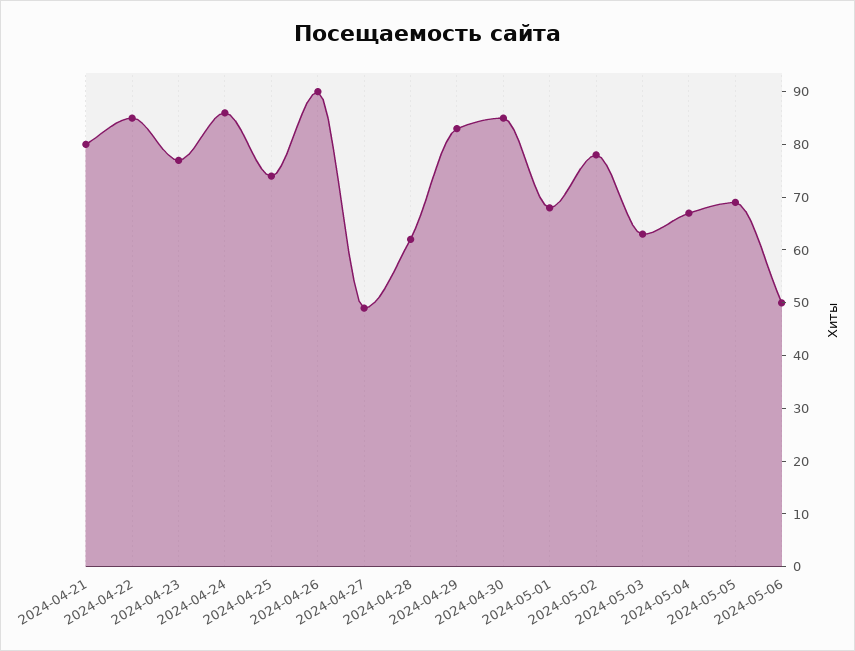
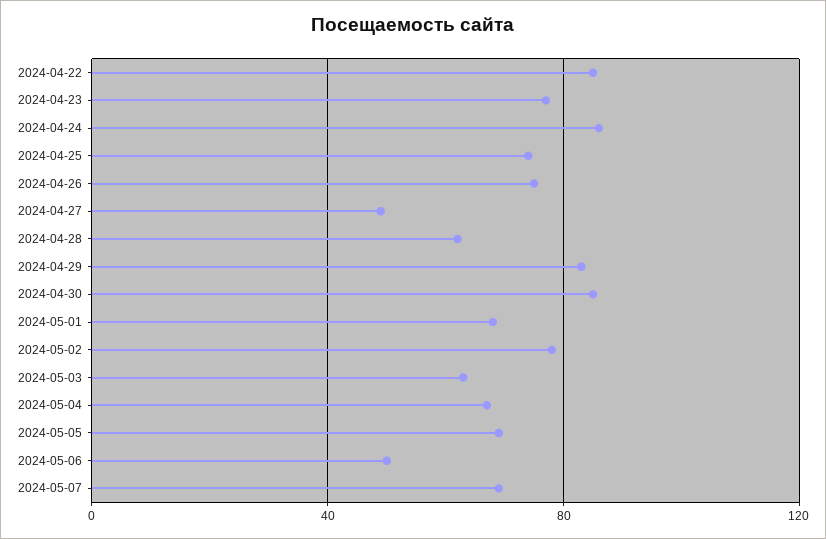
2024-04-21: 80 -> none
2024-04-26: 90 -> 75
2024-05-07: none -> 70

